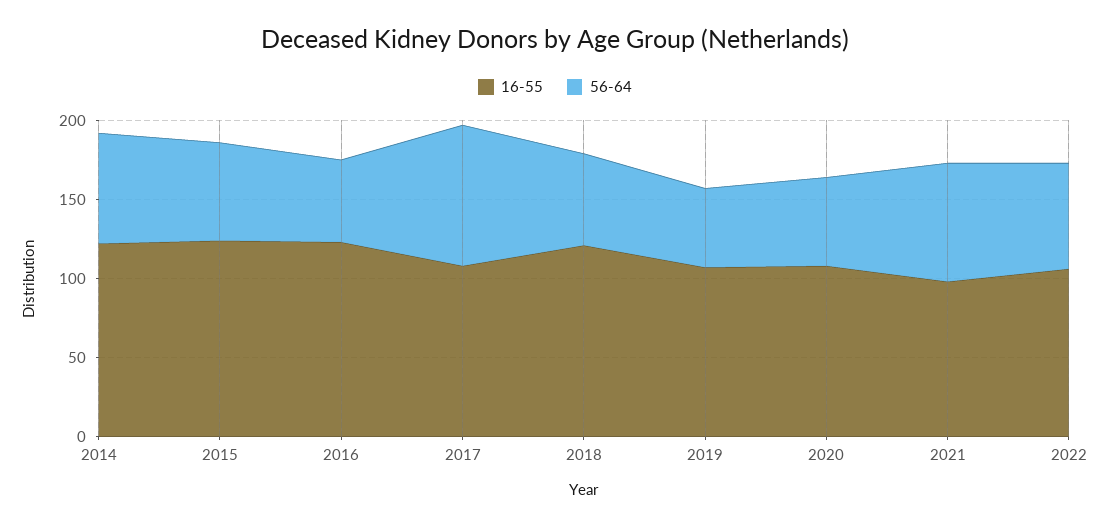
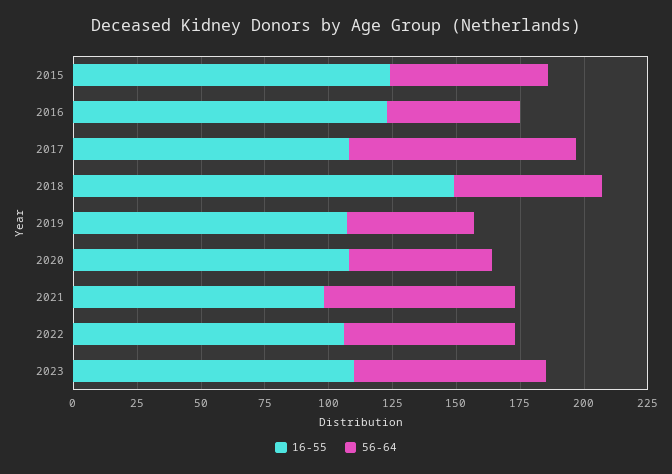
16-55, 2014: 120 -> none
56-64, 2014: 70 -> none
16-55, 2018: 120 -> 150
16-55, 2023: none -> 110
56-64, 2023: none -> 75

